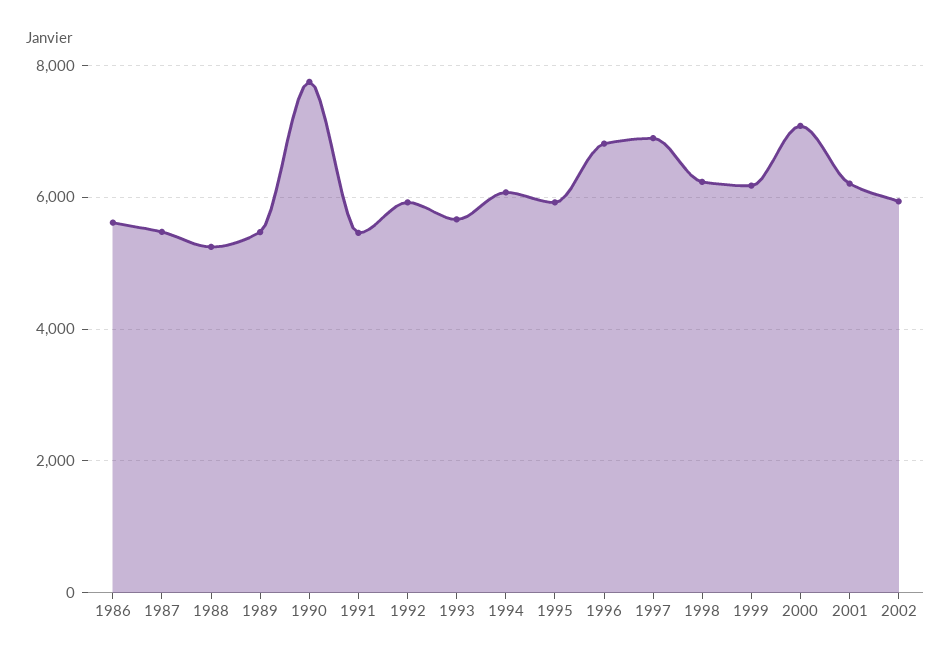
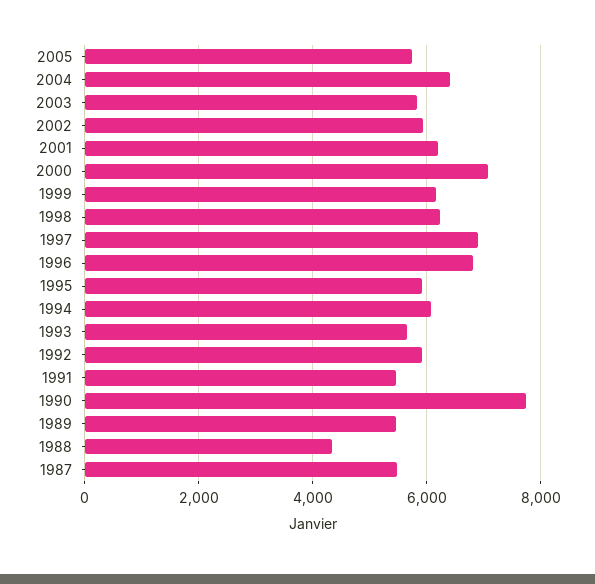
1986: 5600 -> none
1988: 5200 -> 4400
2005: none -> 5800
2004: none -> 6400
2003: none -> 5800

